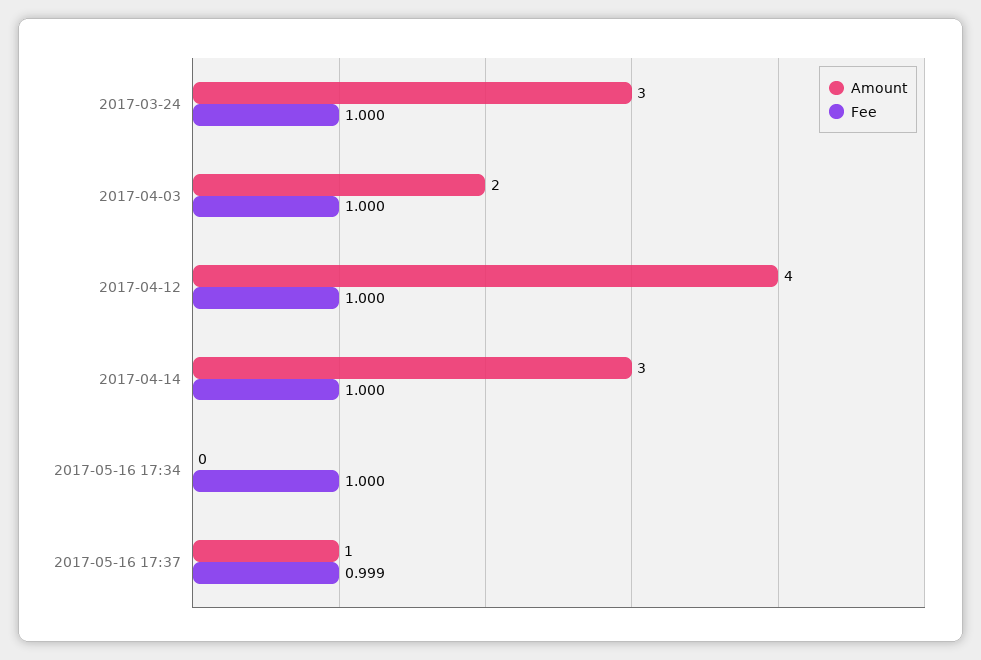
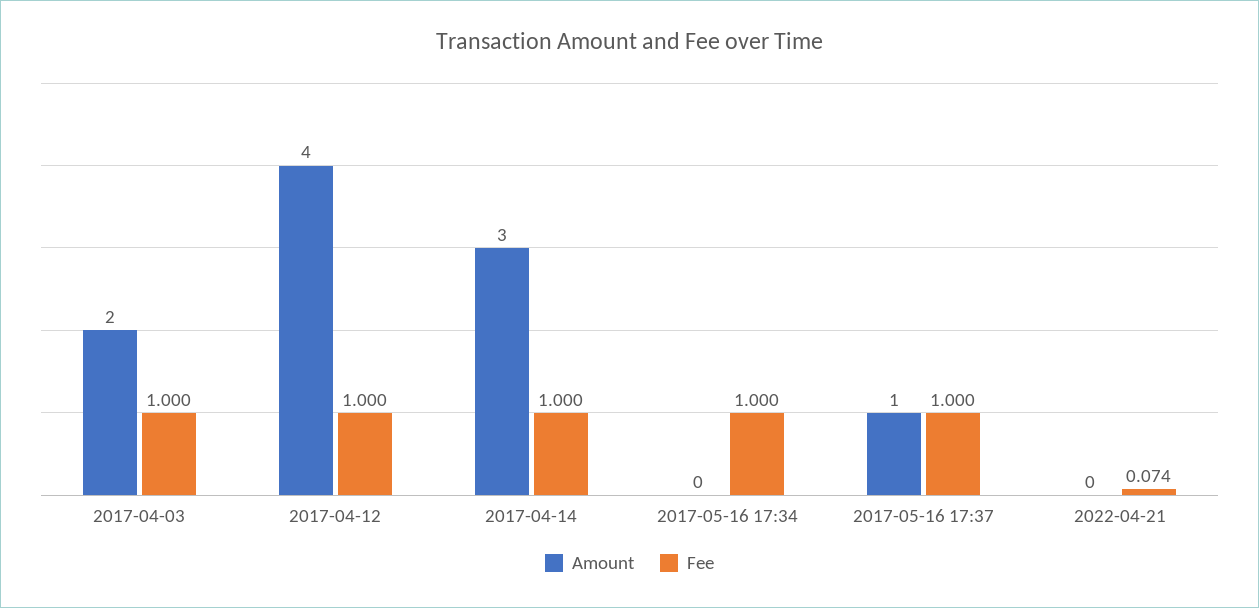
Amount, 2017-03-24: 3 -> none
Fee, 2017-03-24: 1 -> none
Fee, 2017-05-16 17:37: 0.999 -> 1
Amount, 2022-04-21: none -> 0
Fee, 2022-04-21: none -> 0.074

